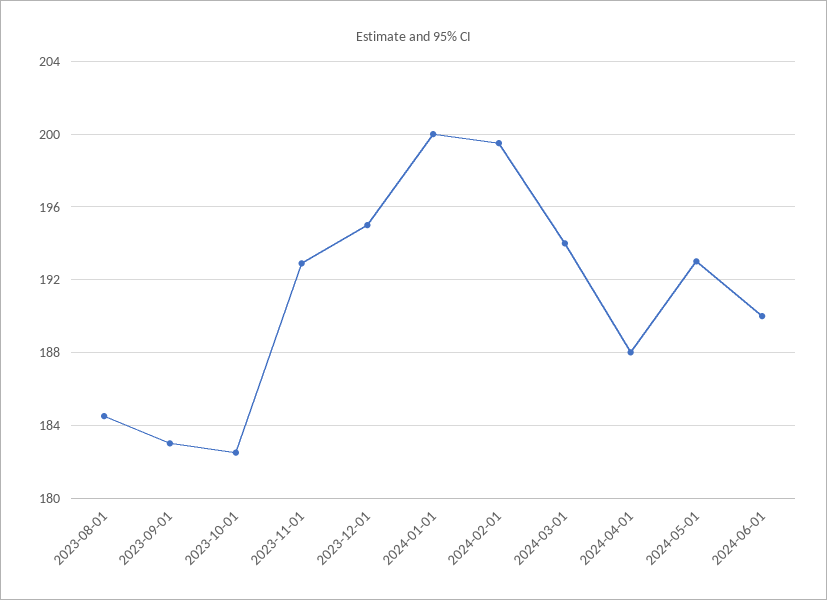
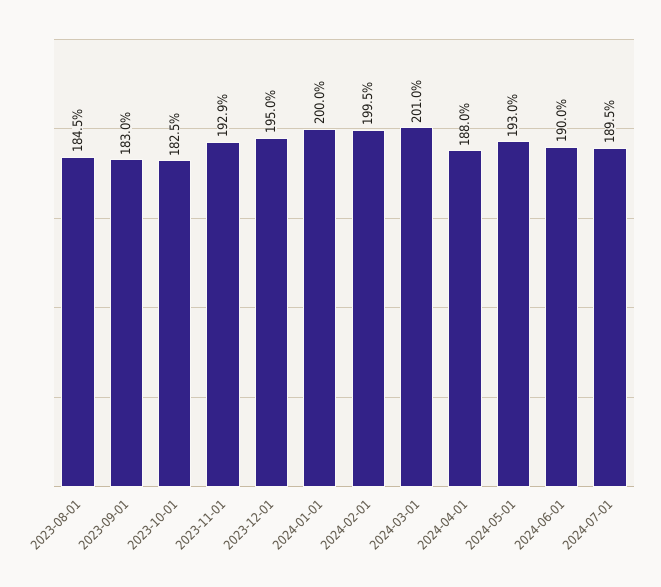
2024-03-01: 194 -> 201
2024-07-01: none -> 189.5

